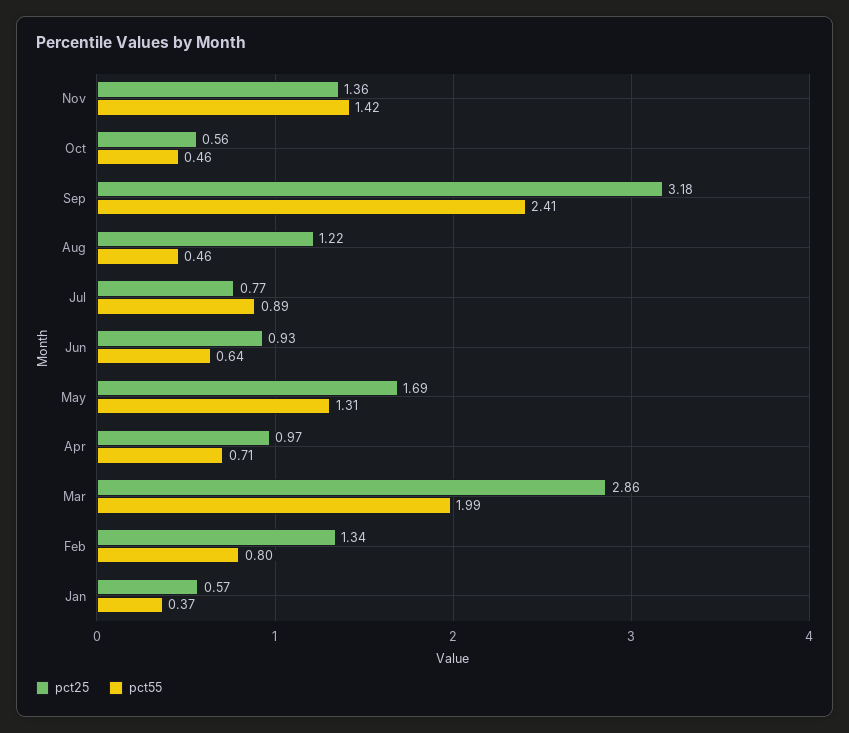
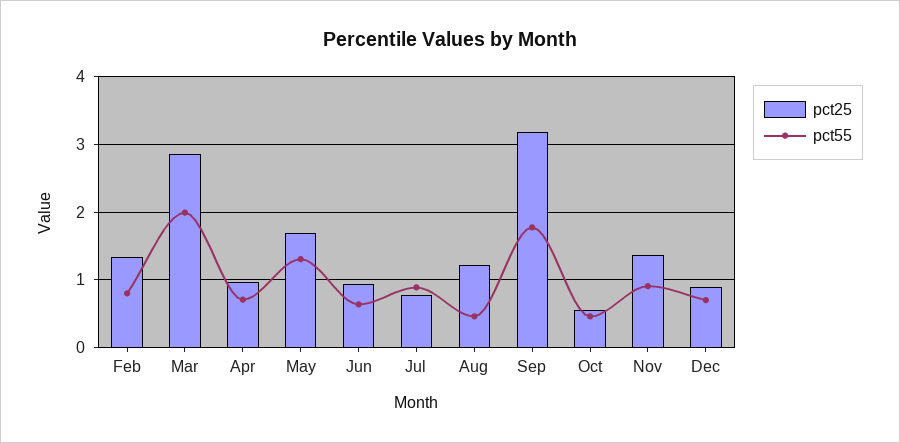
pct55, Nov: 1.42 -> 0.9
pct55, Sep: 2.41 -> 1.8
pct25, Jan: 0.57 -> none
pct55, Jan: 0.37 -> none
pct25, Dec: none -> 0.9
pct55, Dec: none -> 0.7

